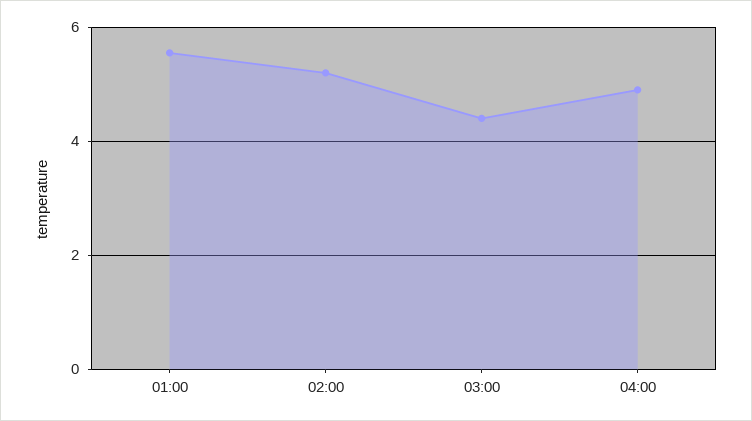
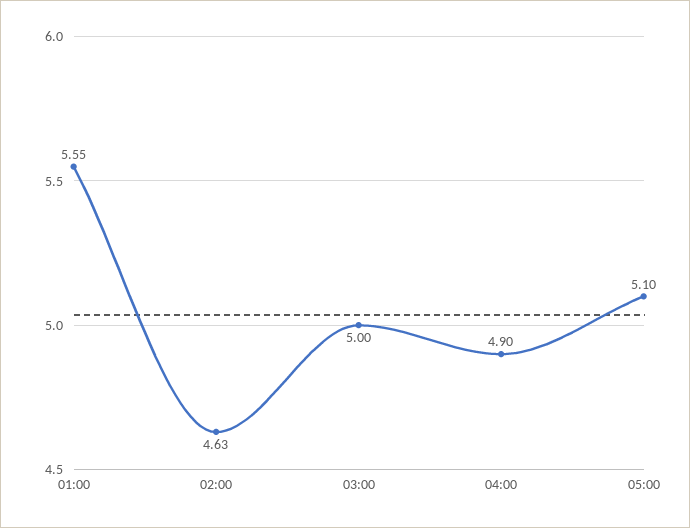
02:00: 5.2 -> 4.63
03:00: 4.4 -> 5
05:00: none -> 5.1

